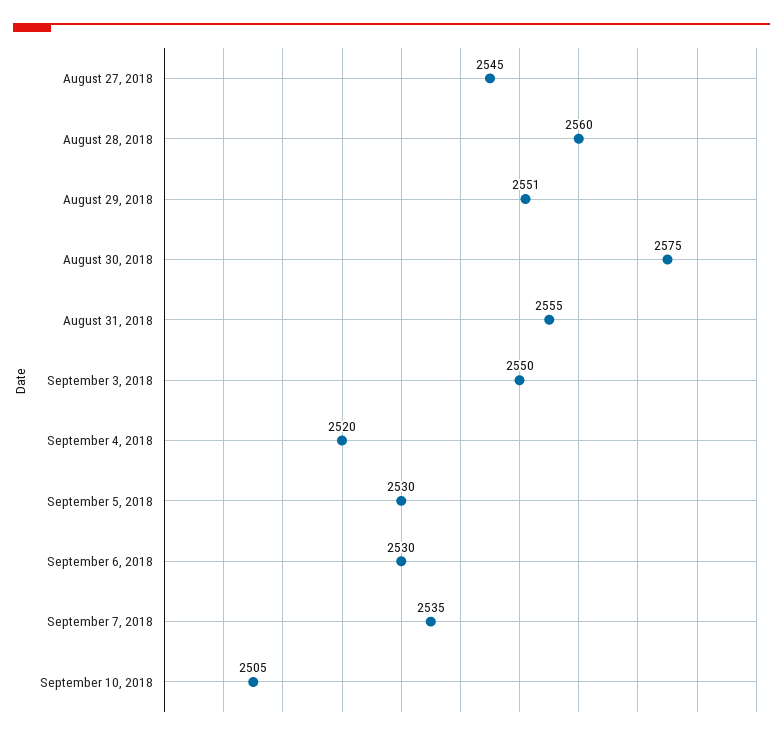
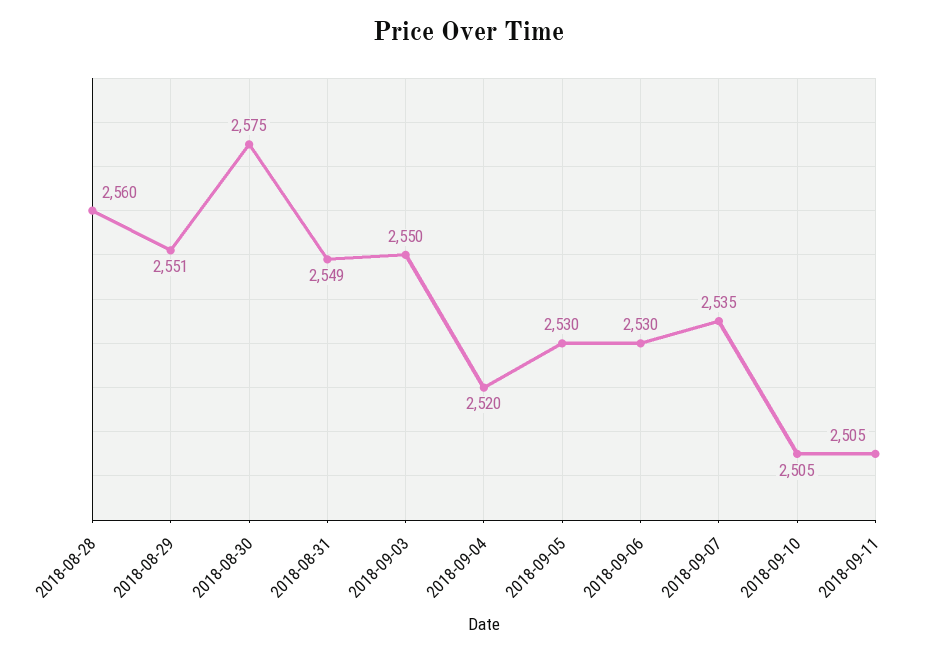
August 27, 2018: 2545 -> none
August 31, 2018: 2555 -> 2549
2018-09-11: none -> 2505

